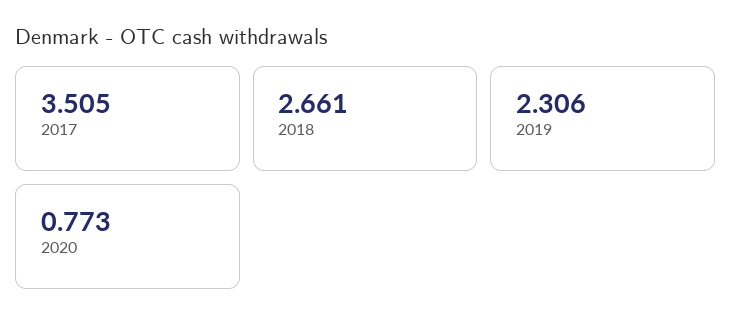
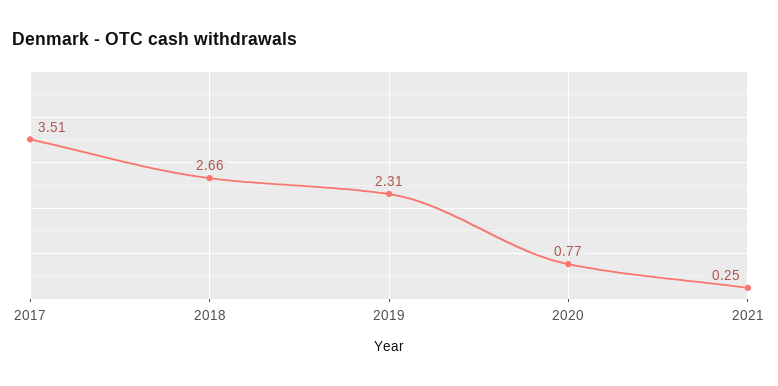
2021: none -> 0.25

